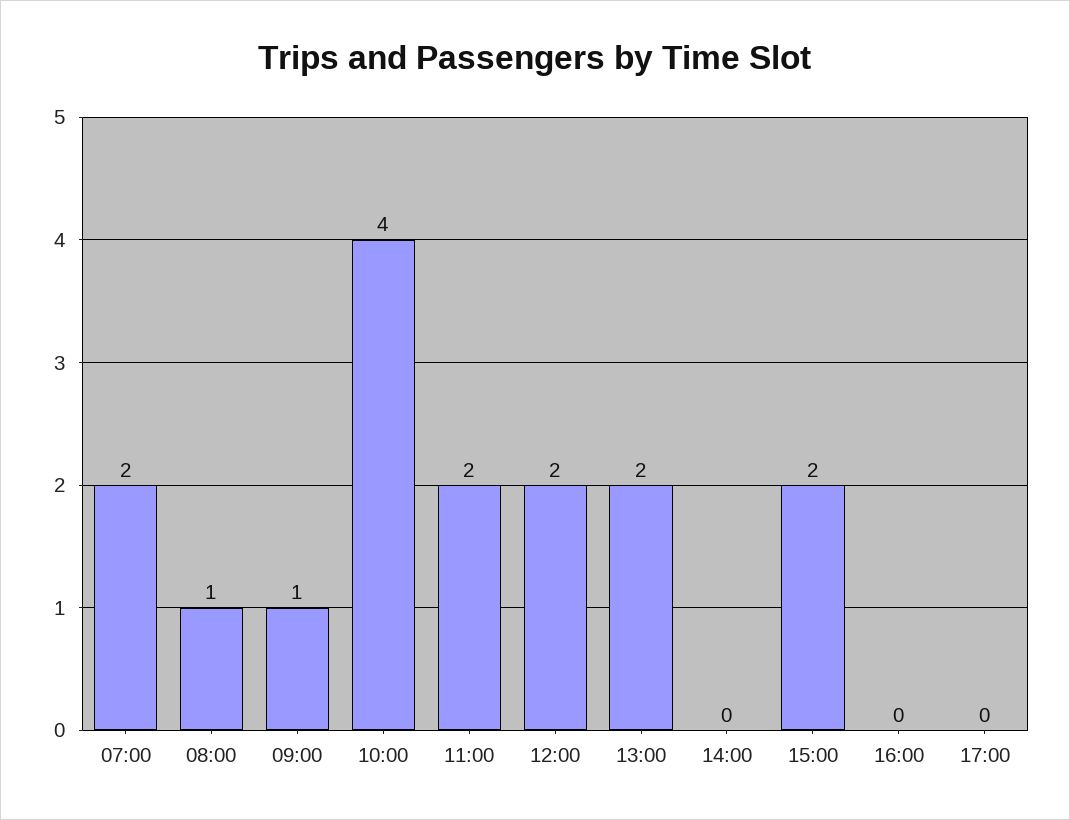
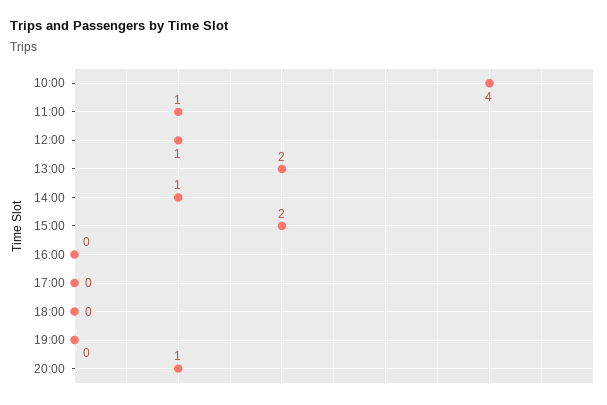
07:00: 2 -> none
08:00: 1 -> none
09:00: 1 -> none
11:00: 2 -> 1
12:00: 2 -> 1
14:00: 0 -> 1
18:00: none -> 0
19:00: none -> 0
20:00: none -> 1

